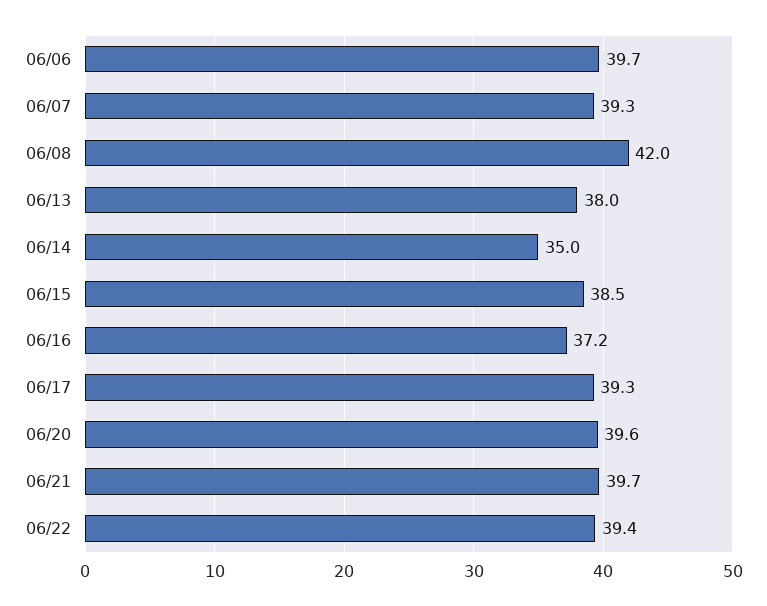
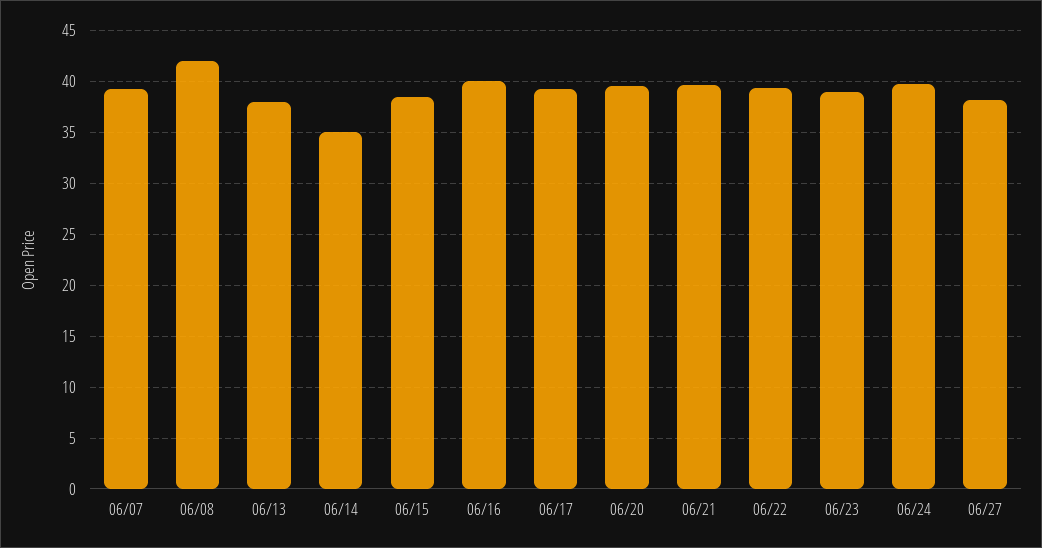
06/06: 39.7 -> none
06/16: 37.2 -> 40
06/23: none -> 39
06/24: none -> 40
06/27: none -> 38

